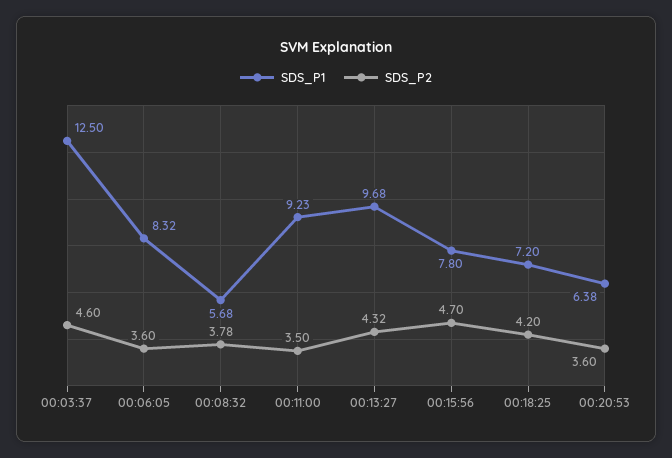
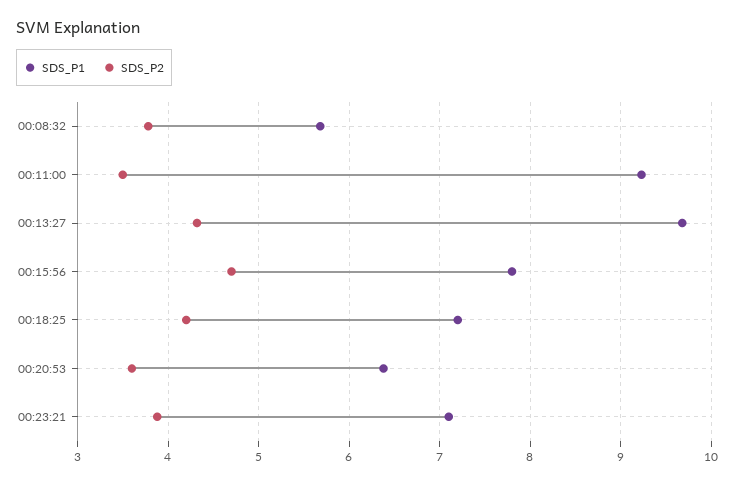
SDS_P1, 00:03:37: 12.5 -> none
SDS_P2, 00:03:37: 4.6 -> none
SDS_P1, 00:06:05: 8.32 -> none
SDS_P2, 00:06:05: 3.6 -> none
SDS_P1, 00:23:21: none -> 7.1
SDS_P2, 00:23:21: none -> 3.9

